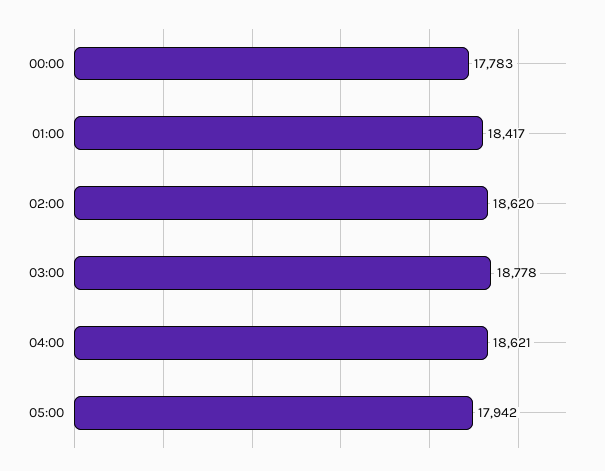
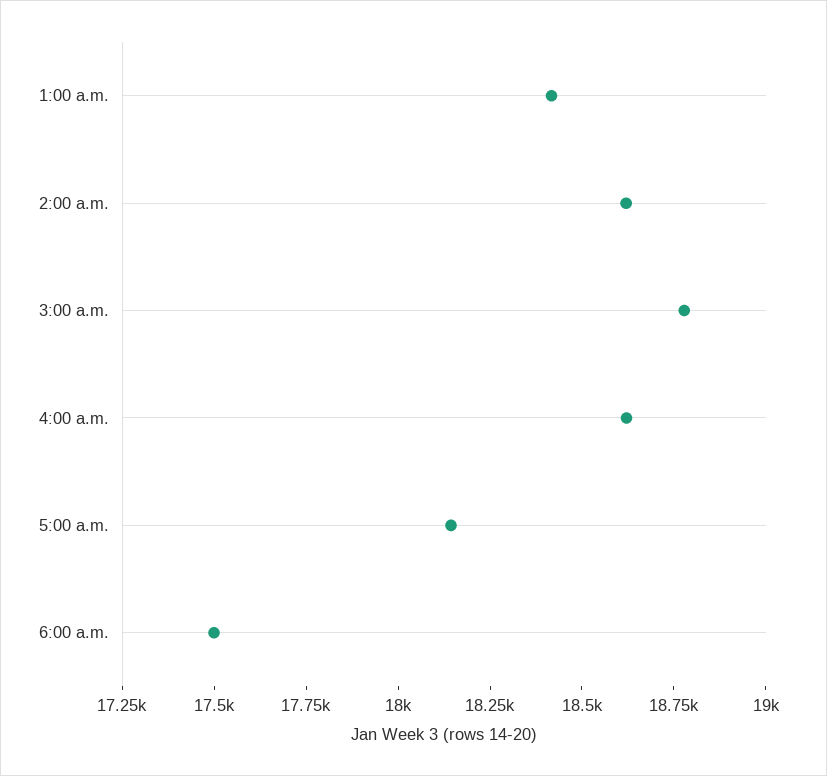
00:00: 17783 -> none
05:00: 17942 -> 18150
6:00 a.m.: none -> 17500

